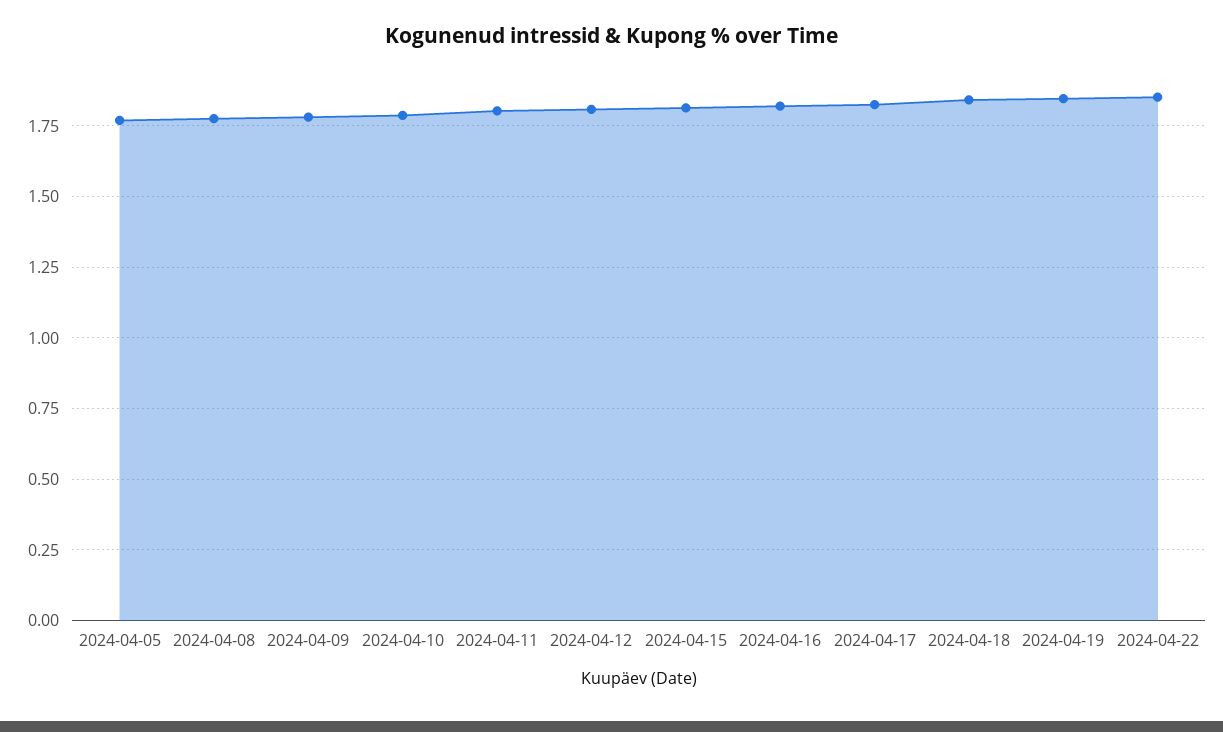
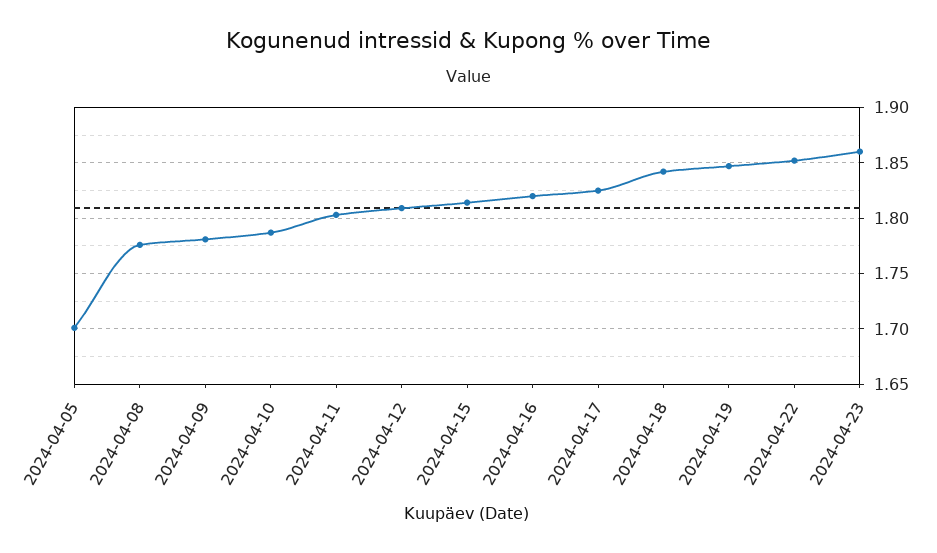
2024-04-05: 1.775 -> 1.7
2024-04-23: none -> 1.86

